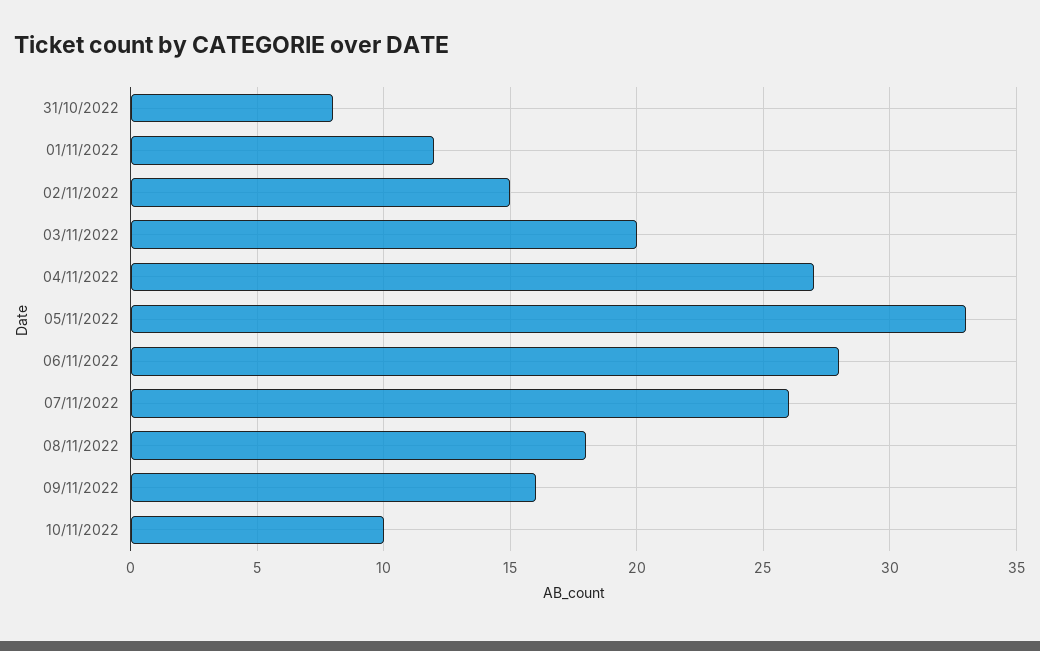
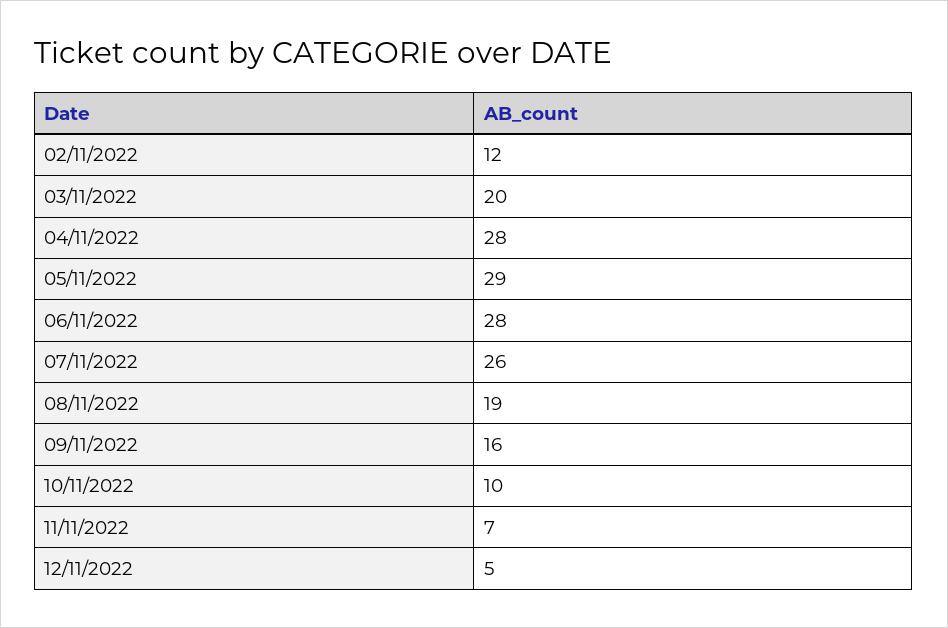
31/10/2022: 8 -> none
01/11/2022: 12 -> none
02/11/2022: 15 -> 12
04/11/2022: 27 -> 28
05/11/2022: 33 -> 29
08/11/2022: 18 -> 19
11/11/2022: none -> 7
12/11/2022: none -> 5

